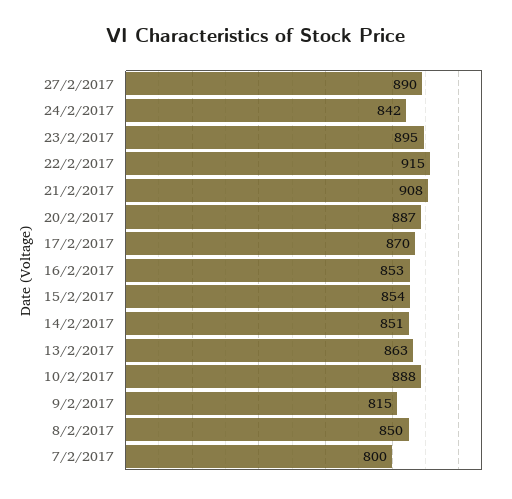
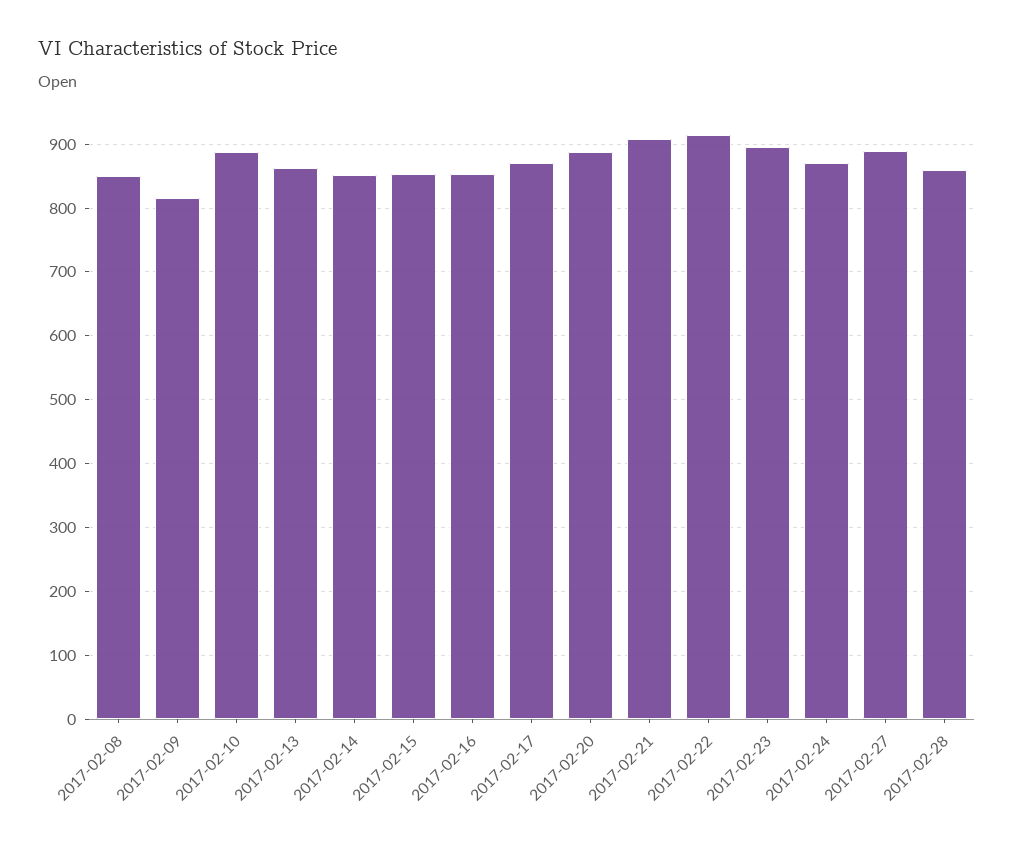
24/2/2017: 842 -> 870
7/2/2017: 800 -> none
2017-02-28: none -> 860

